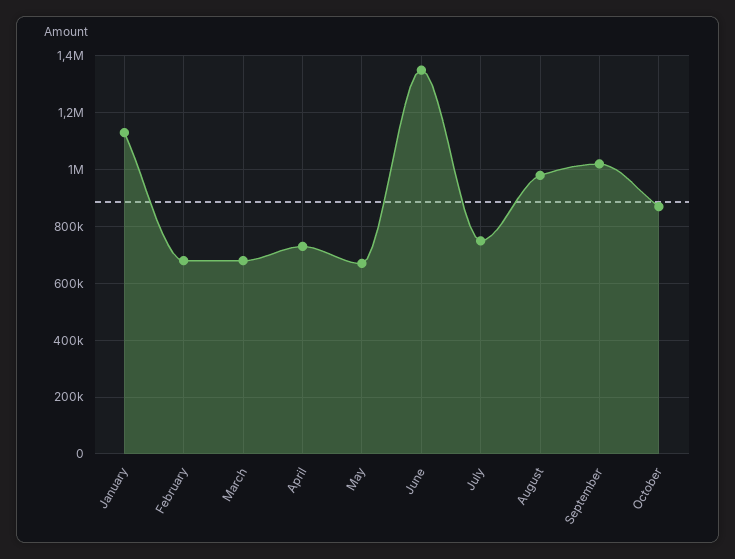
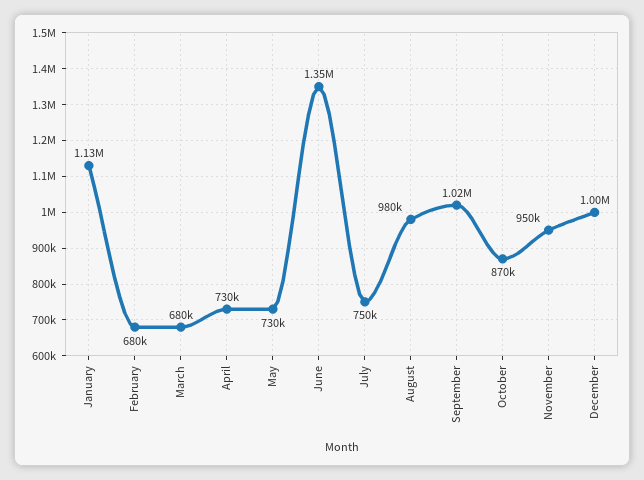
May: 675000 -> 730000
November: none -> 950000
December: none -> 1000000

